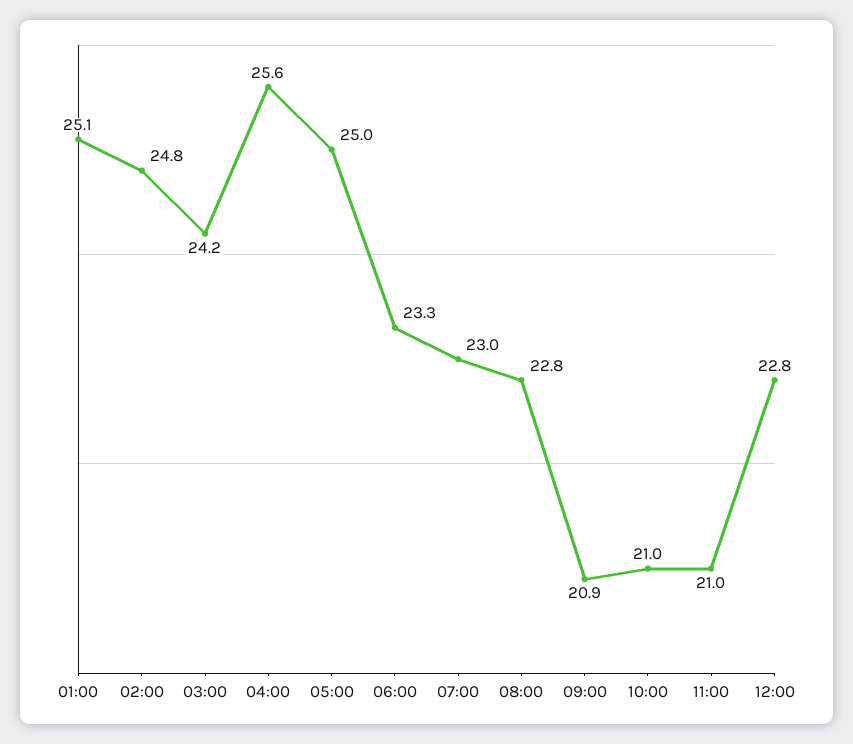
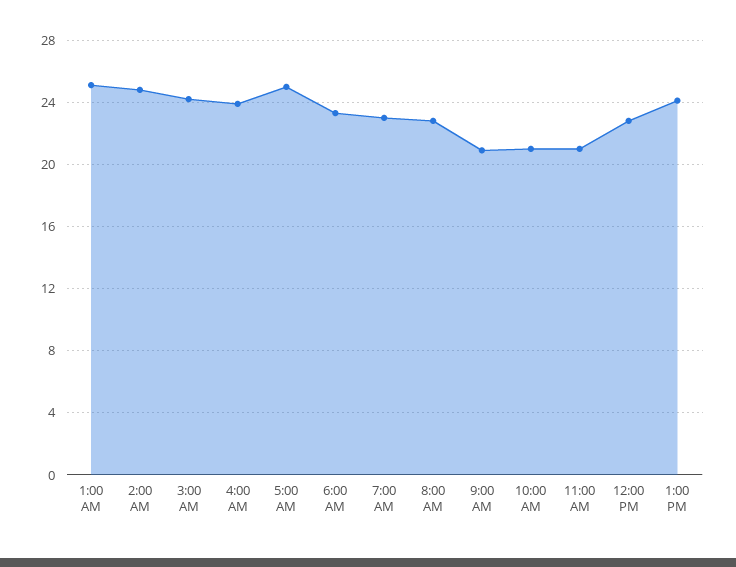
04:00: 25.6 -> 24
1:00 PM: none -> 24

